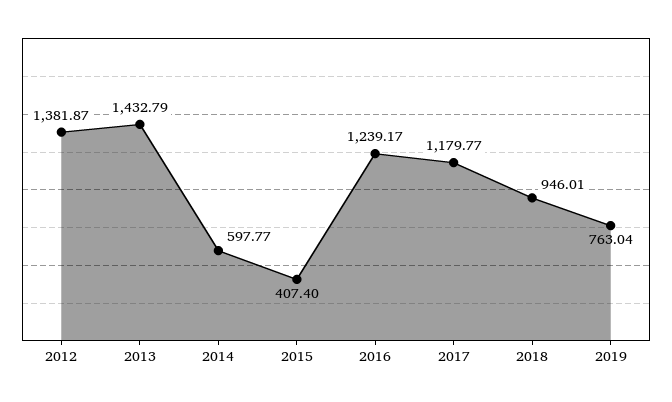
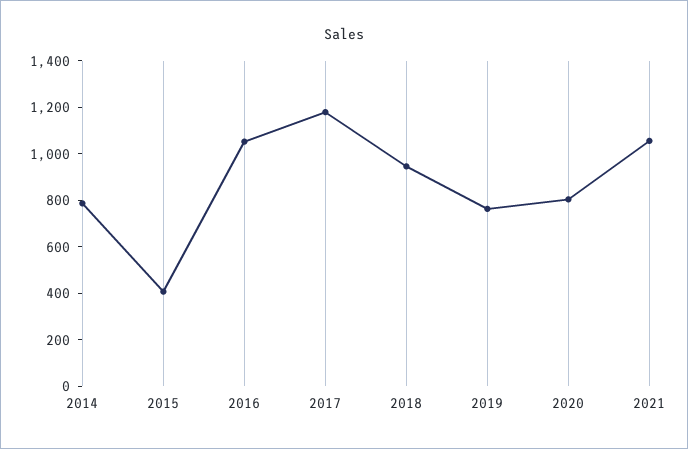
2012: 1381.87 -> none
2013: 1432.79 -> none
2014: 597.77 -> 800
2016: 1239.17 -> 1050
2020: none -> 800
2021: none -> 1050

